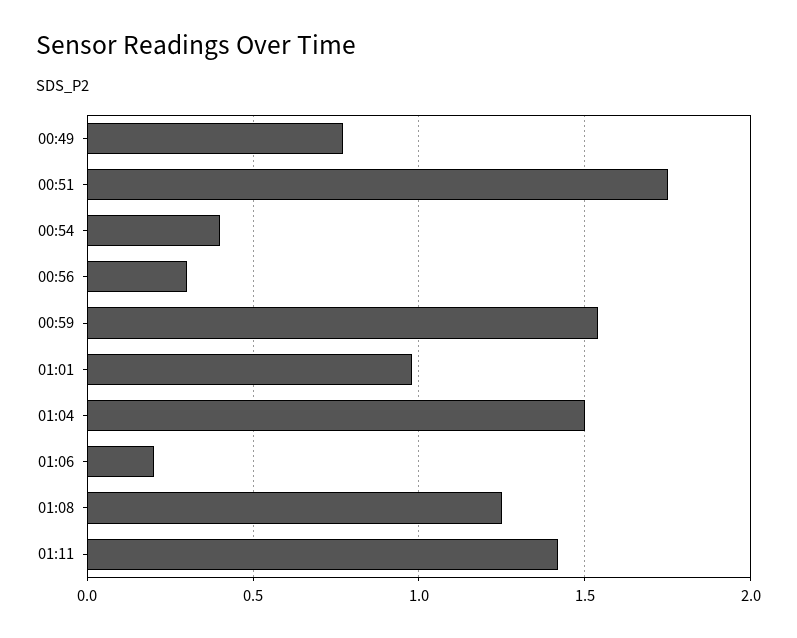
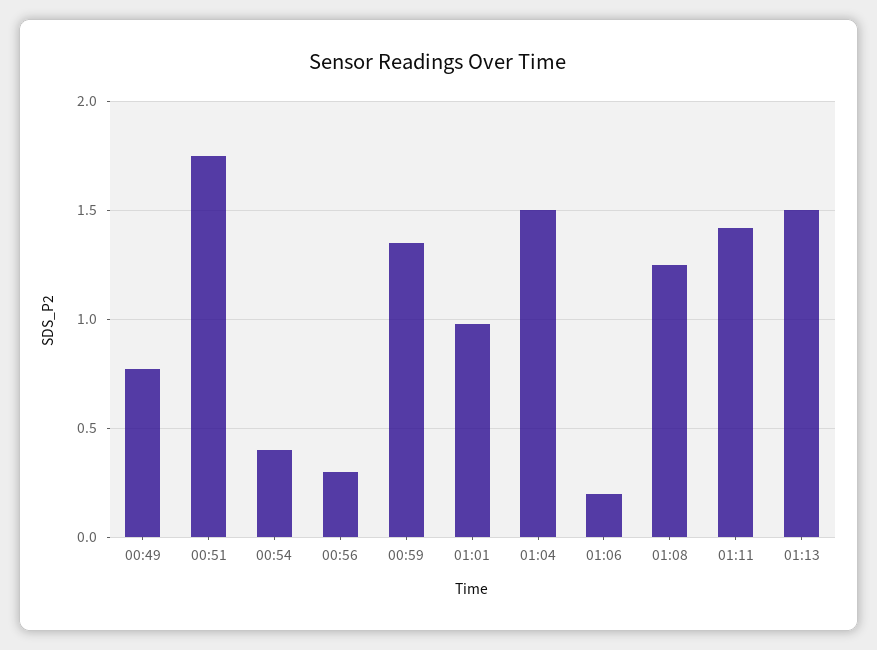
00:59: 1.55 -> 1.35
01:13: none -> 1.5

